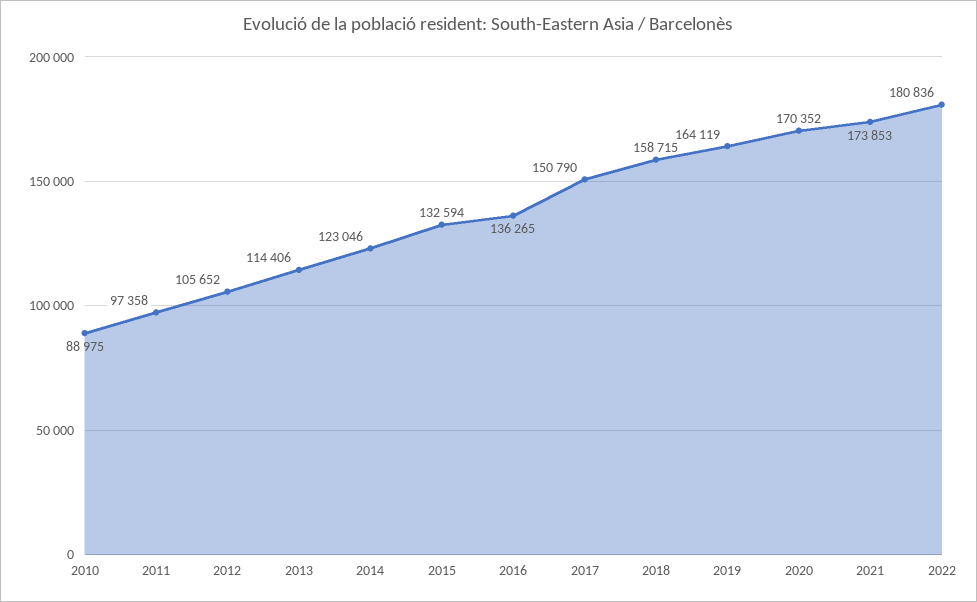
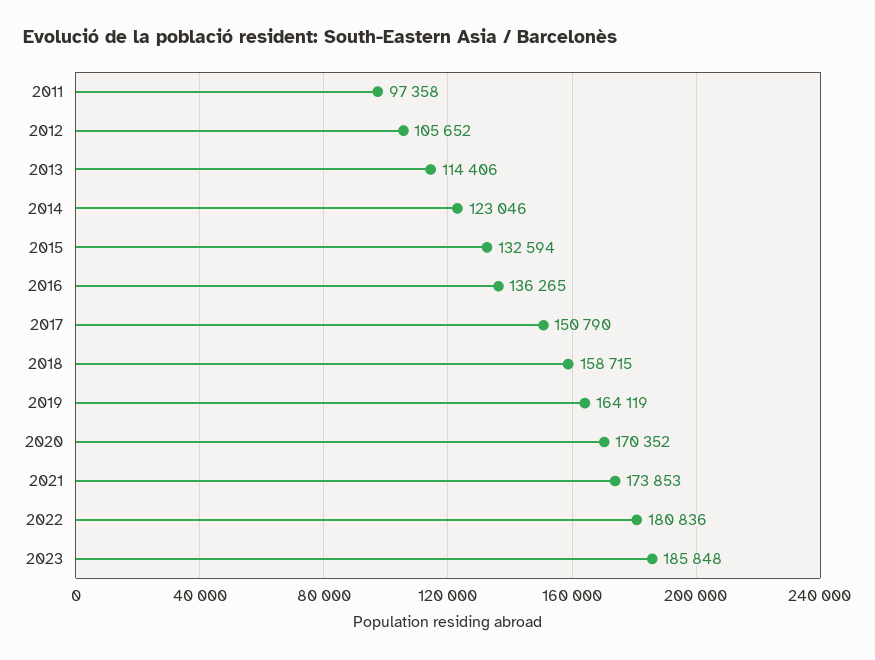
2010: 88975 -> none
2023: none -> 185848

